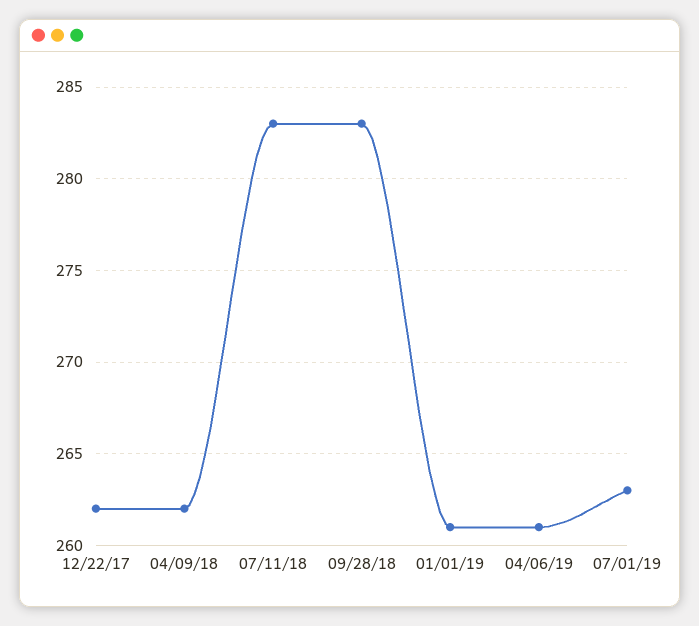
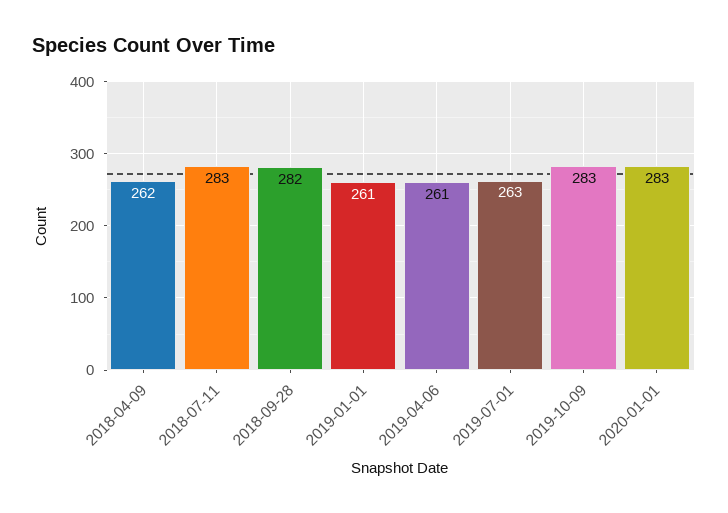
12/22/17: 262 -> none
09/28/18: 283 -> 282
2019-10-09: none -> 283
2020-01-01: none -> 283

